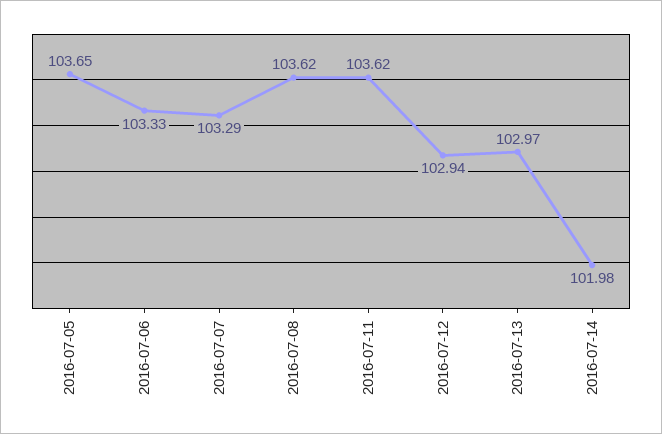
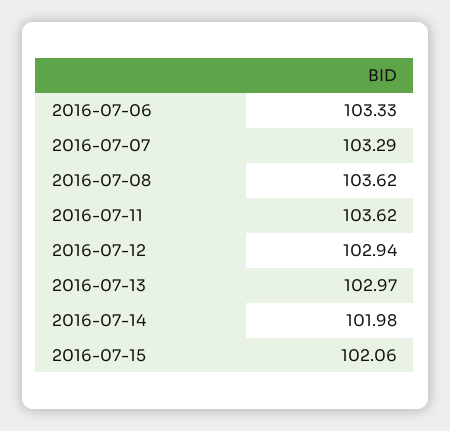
2016-07-05: 103.65 -> none
2016-07-15: none -> 102.06

